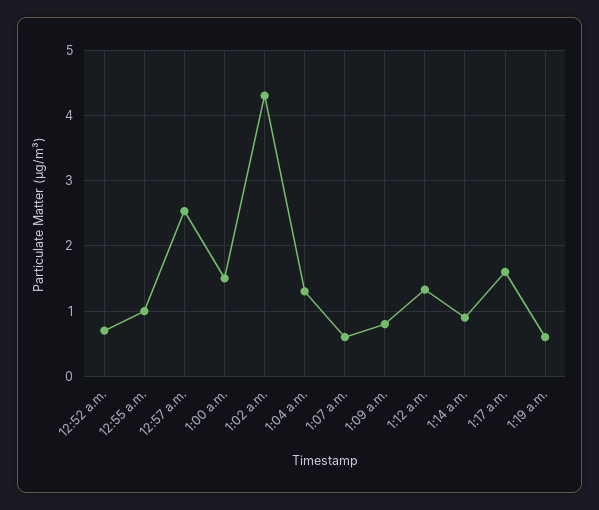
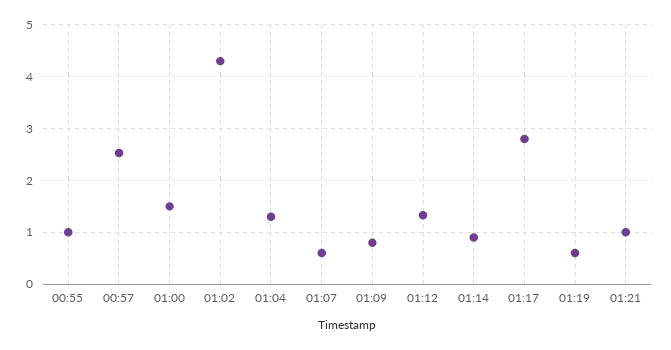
12:52 a.m.: 0.7 -> none
1:17 a.m.: 1.6 -> 2.8
01:21: none -> 1

